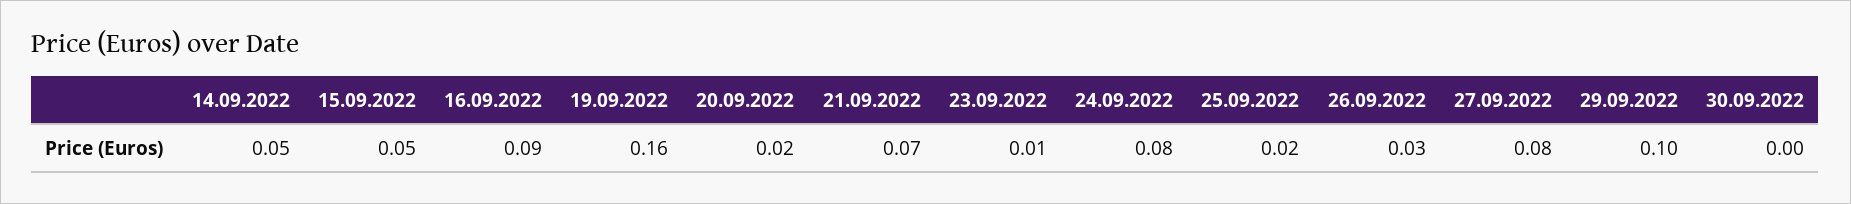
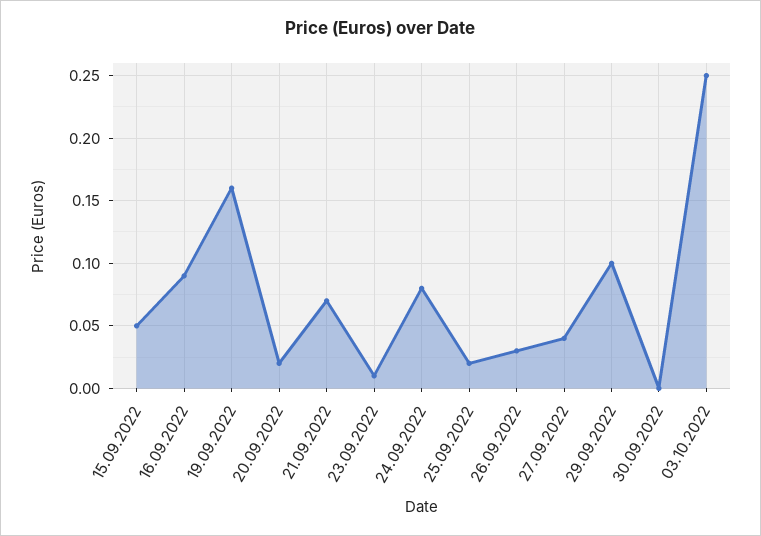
14.09.2022: 0.05 -> none
27.09.2022: 0.08 -> 0.04
03.10.2022: none -> 0.25

